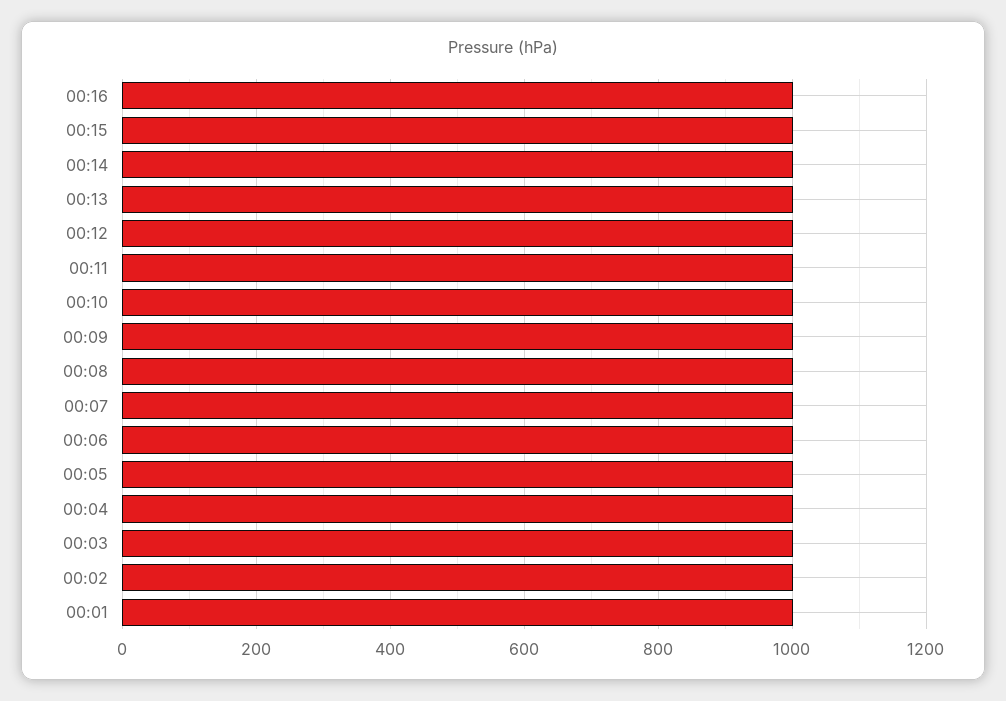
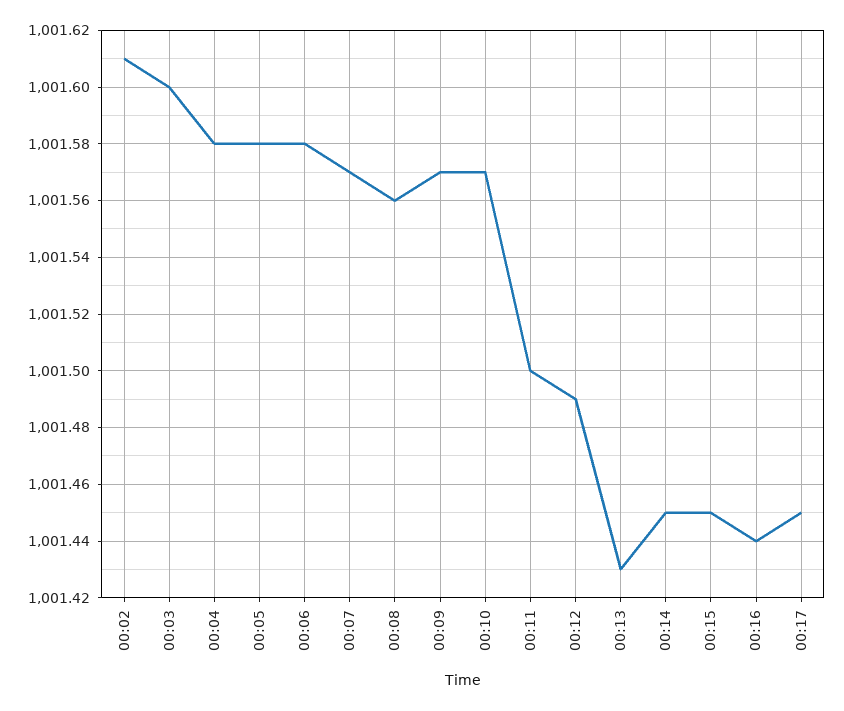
00:01: 1000 -> none
00:17: none -> 1001.45

